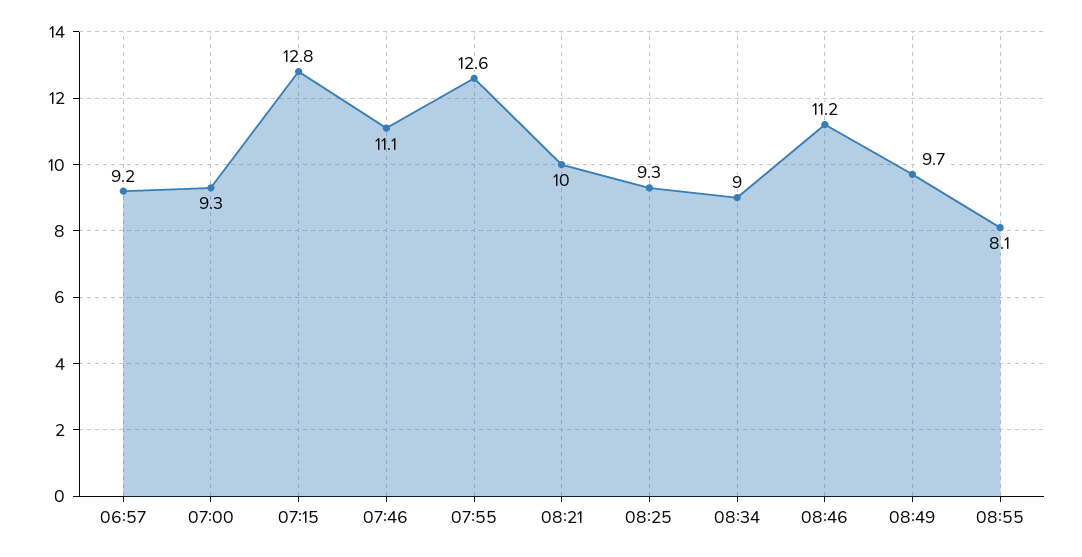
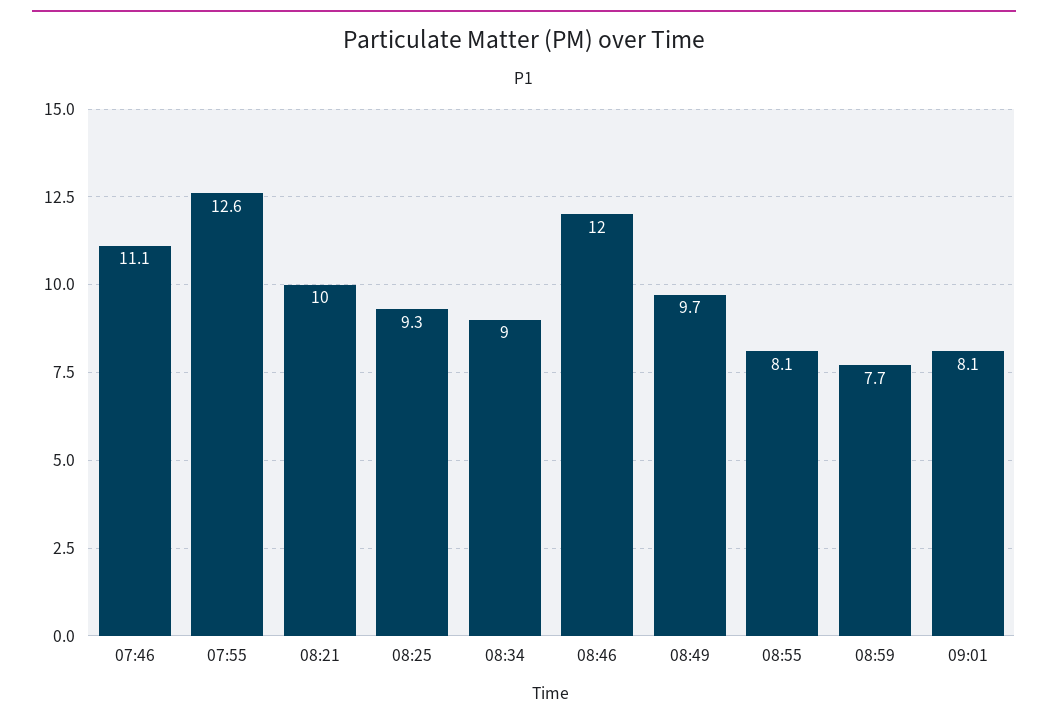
06:57: 9.2 -> none
07:00: 9.3 -> none
07:15: 12.8 -> none
08:46: 11.2 -> 12
08:59: none -> 7.7
09:01: none -> 8.1

